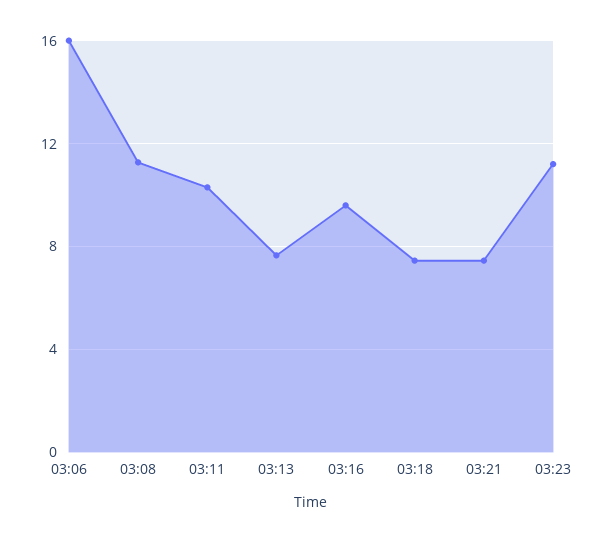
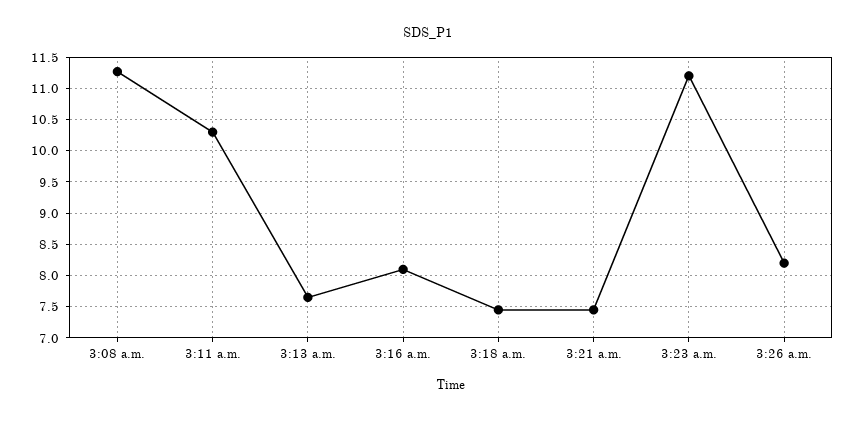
03:06: 16 -> none
03:16: 9.5 -> 8.1
3:26 a.m.: none -> 8.2

